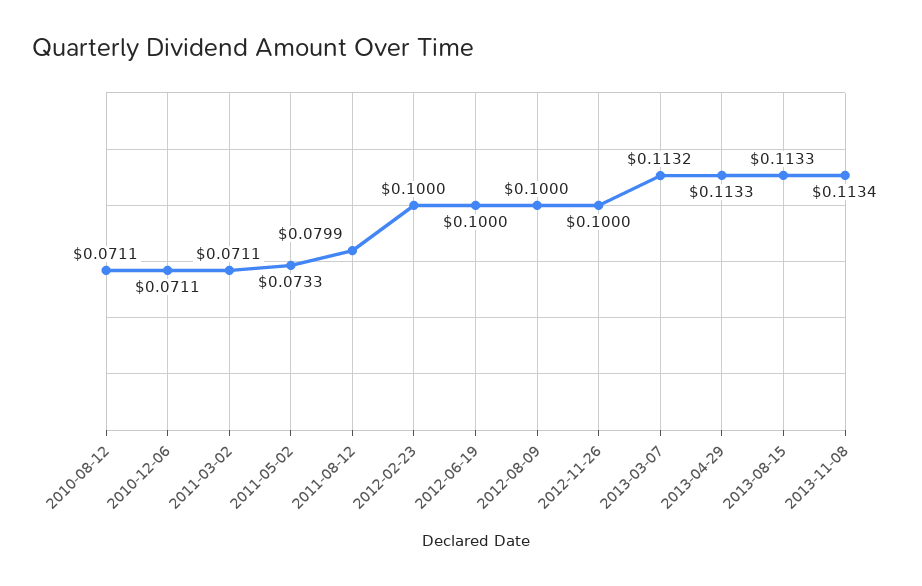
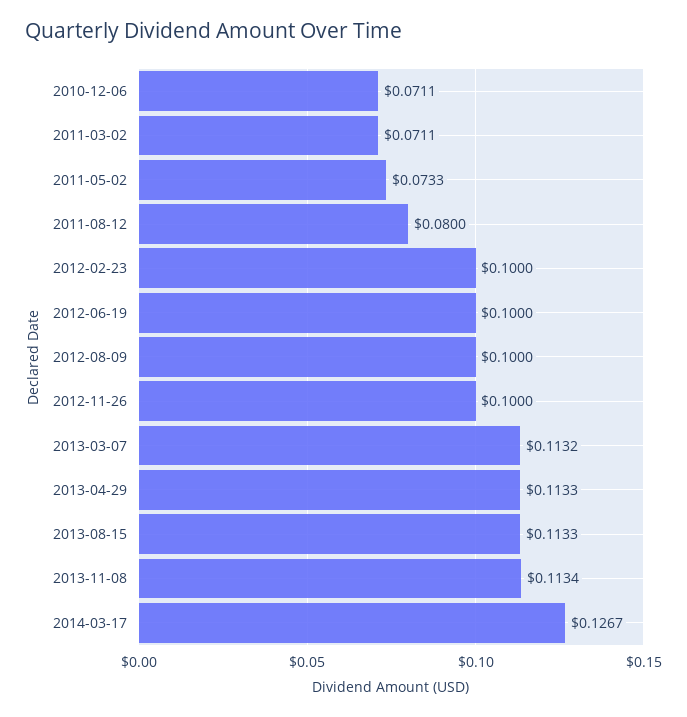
2010-08-12: 0.0711 -> none
2011-08-12: 0.0799 -> 0.08
2014-03-17: none -> 0.1267

